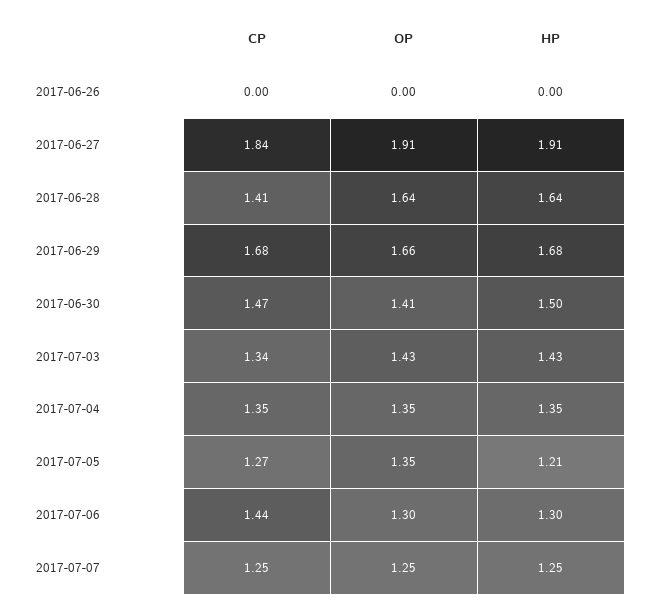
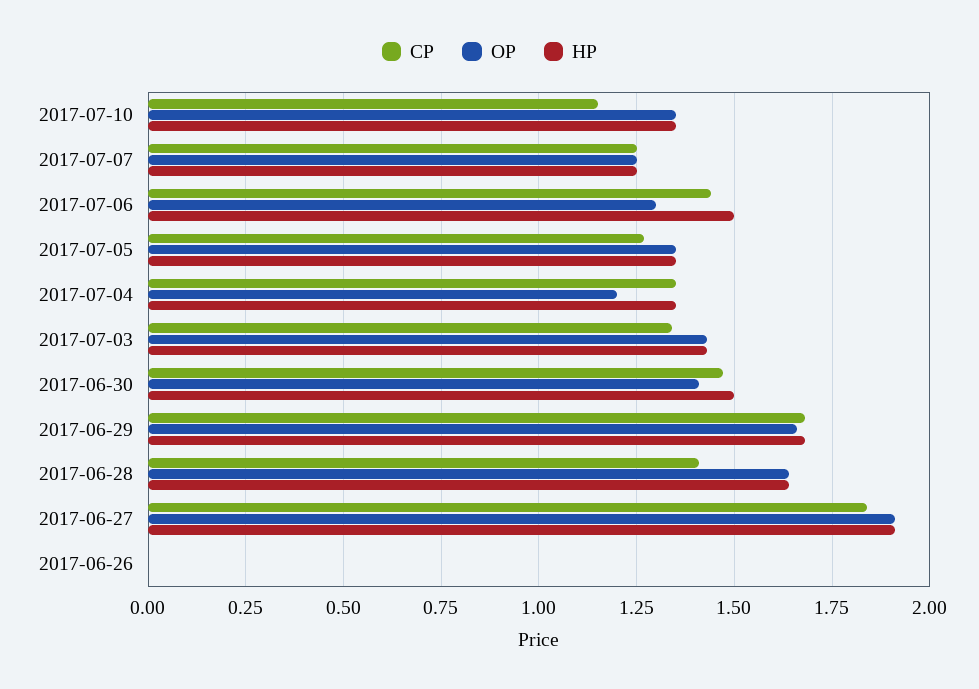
OP, 2017-07-04: 1.35 -> 1.2
HP, 2017-07-05: 1.21 -> 1.35
HP, 2017-07-06: 1.3 -> 1.5
CP, 2017-07-10: none -> 1.15
OP, 2017-07-10: none -> 1.35
HP, 2017-07-10: none -> 1.35

